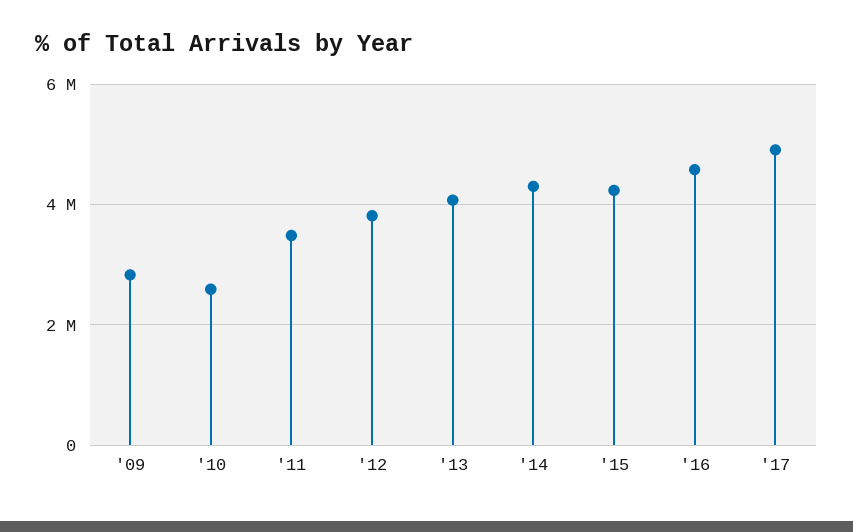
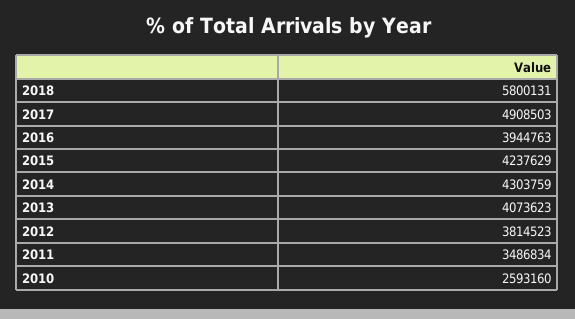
'09: 2800000 -> none
'16: 4600000 -> 3944763
2018: none -> 5800131

